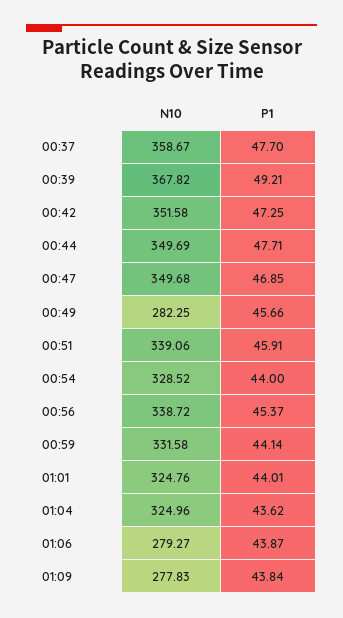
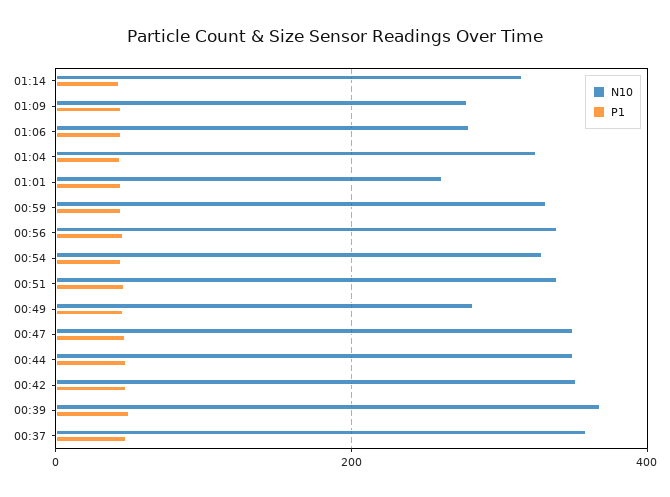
N10, 01:01: 324.76 -> 260
N10, 01:14: none -> 320
P1, 01:14: none -> 40

